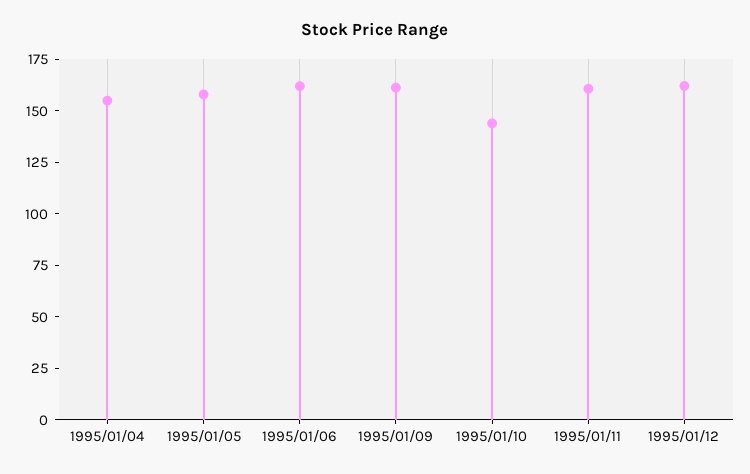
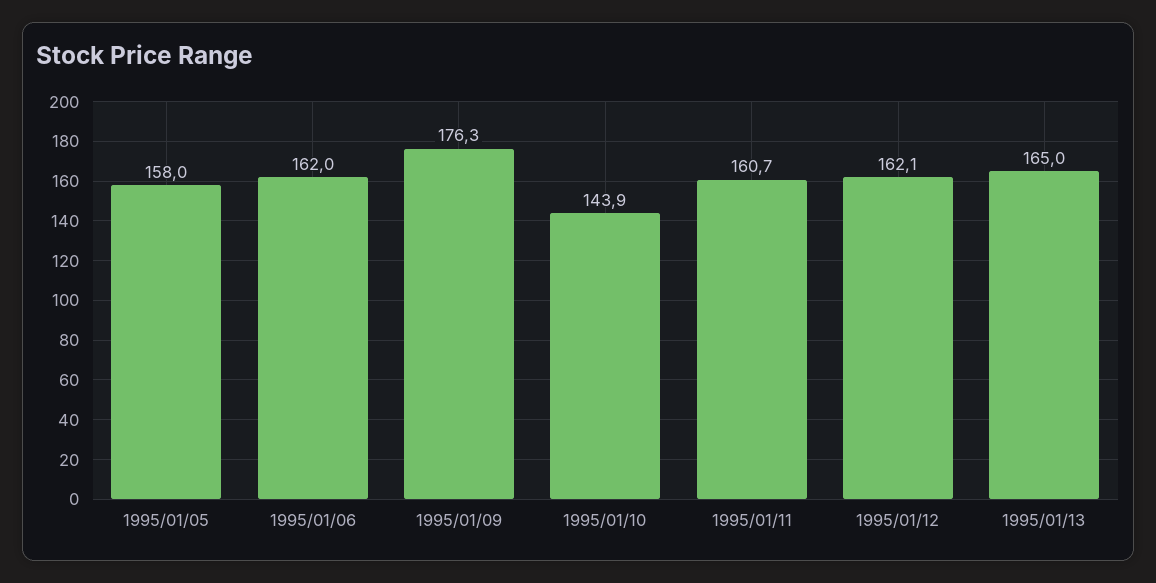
1995/01/04: 155 -> none
1995/01/09: 160 -> 176.3
1995/01/13: none -> 165

